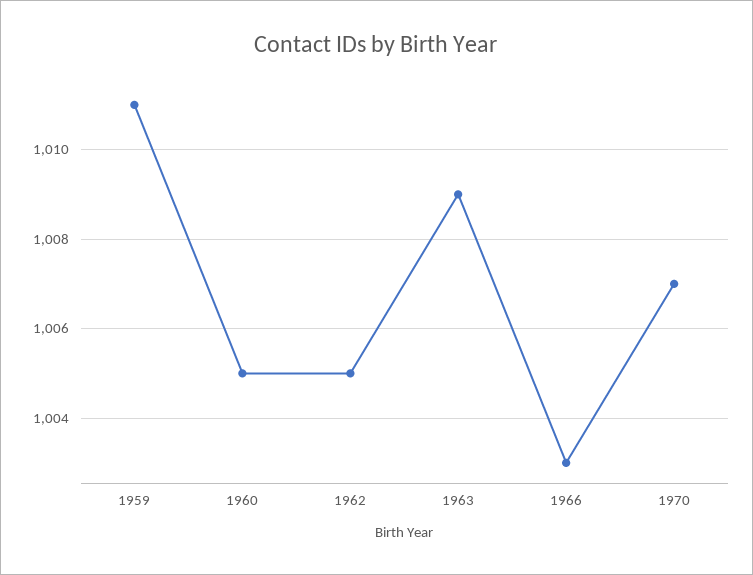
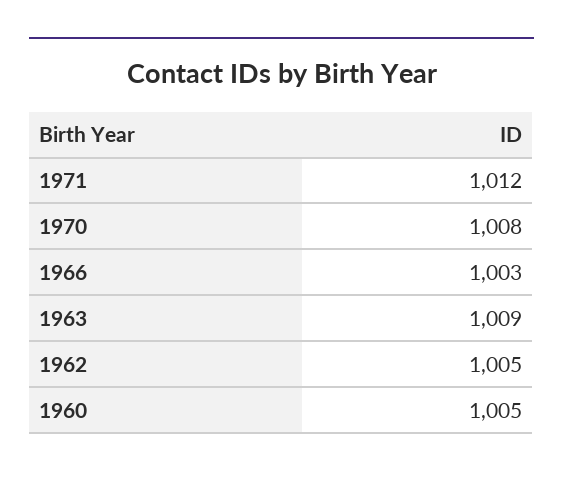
1959: 1011 -> none
1970: 1007 -> 1008
1971: none -> 1012

